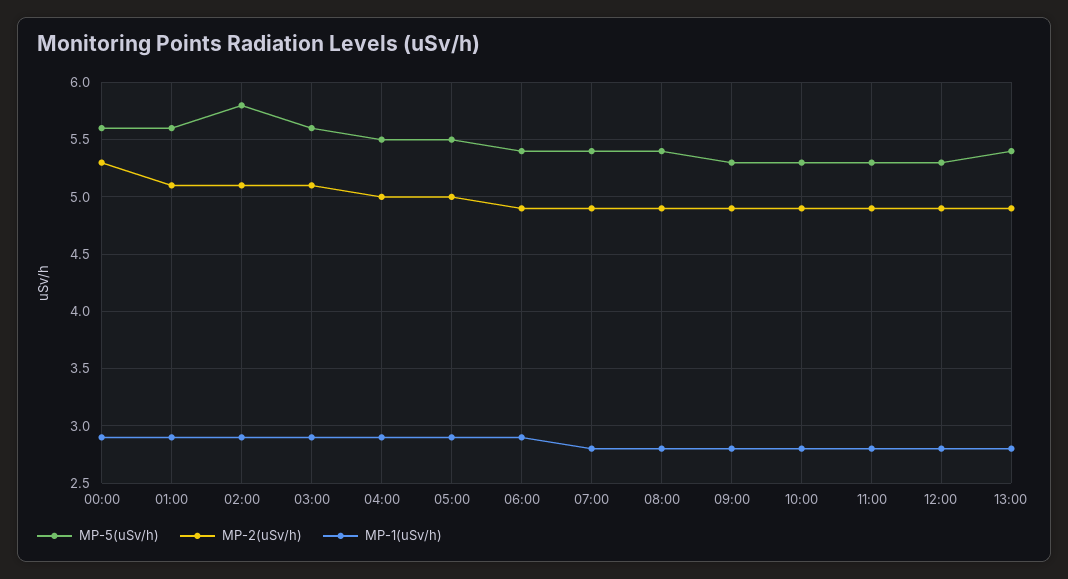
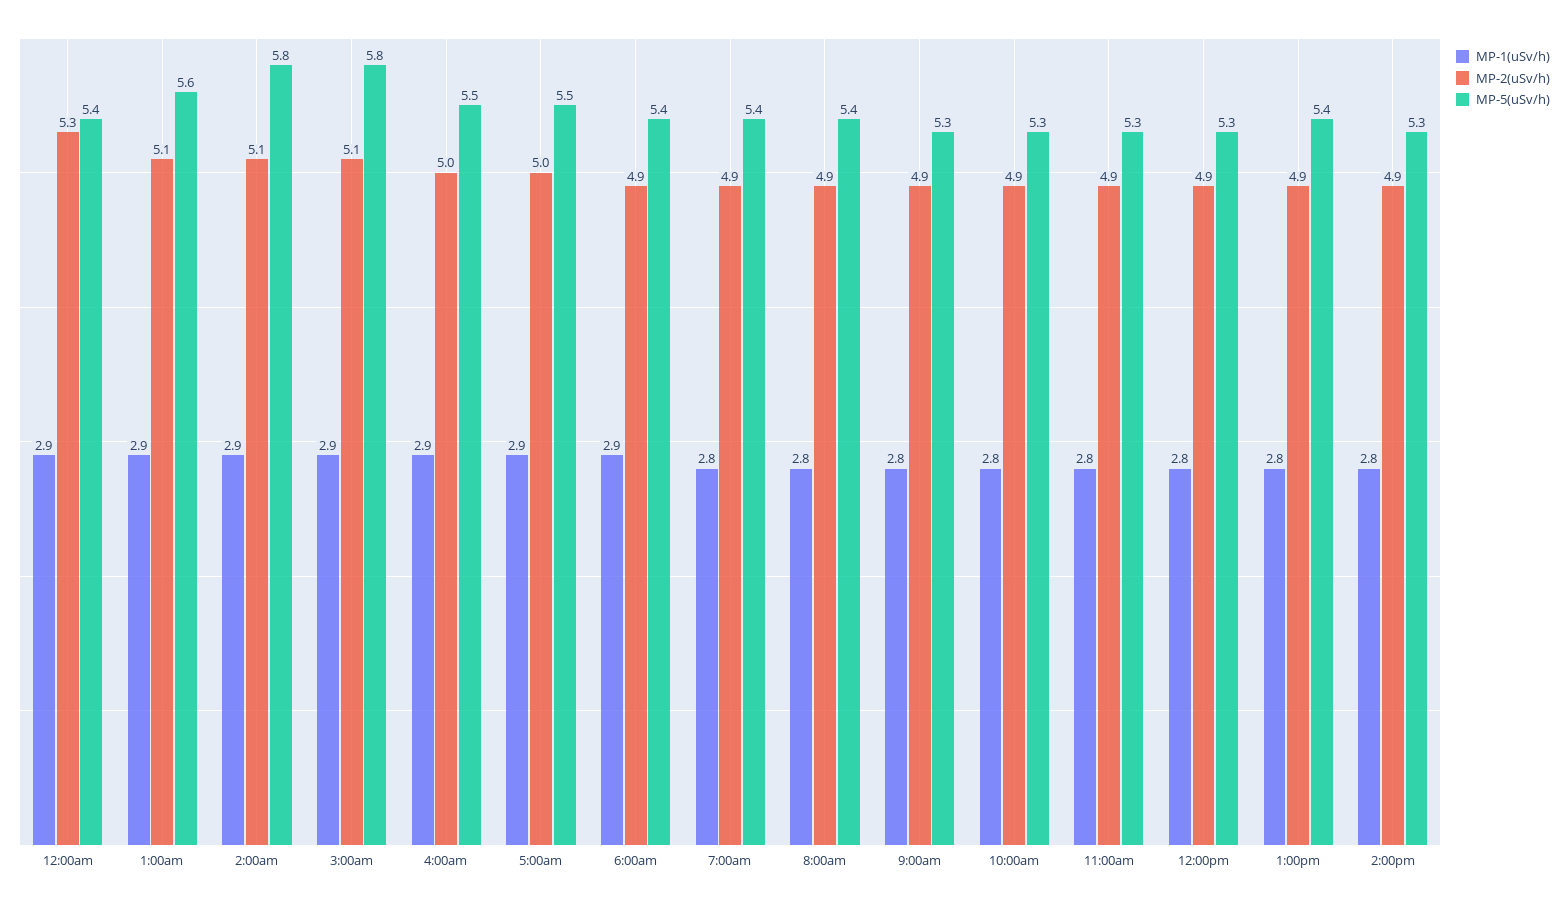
MP-5(uSv/h), 00:00: 5.6 -> 5.4
MP-5(uSv/h), 03:00: 5.6 -> 5.8
MP-1(uSv/h), 2:00pm: none -> 2.8
MP-2(uSv/h), 2:00pm: none -> 4.9
MP-5(uSv/h), 2:00pm: none -> 5.3

